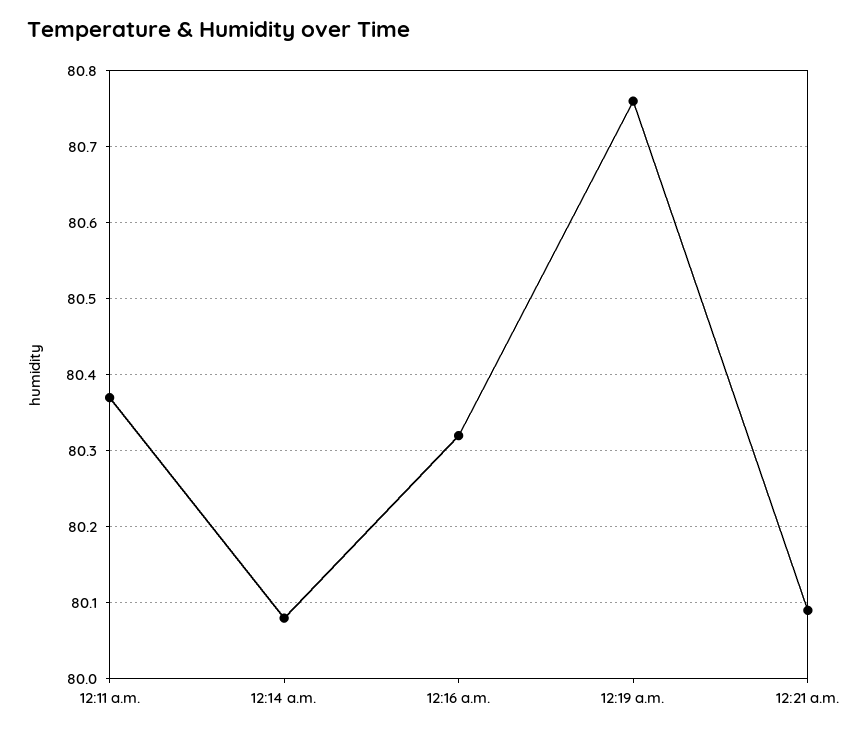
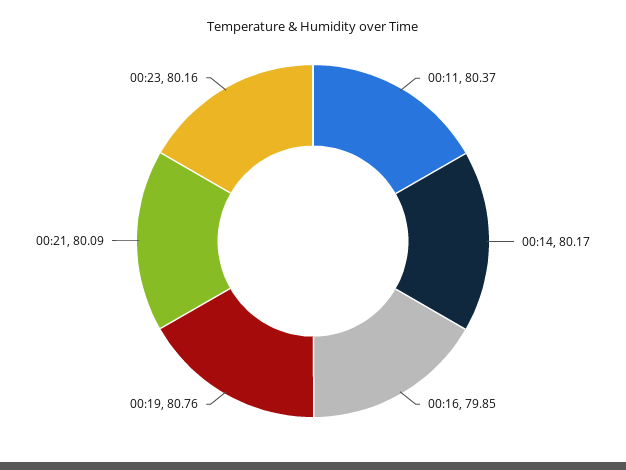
12:14 a.m.: 80.08 -> 80.17
12:16 a.m.: 80.32 -> 79.85
00:23: none -> 80.16

